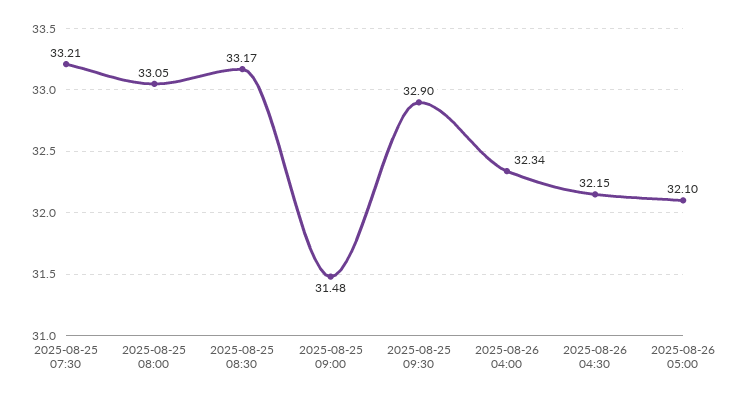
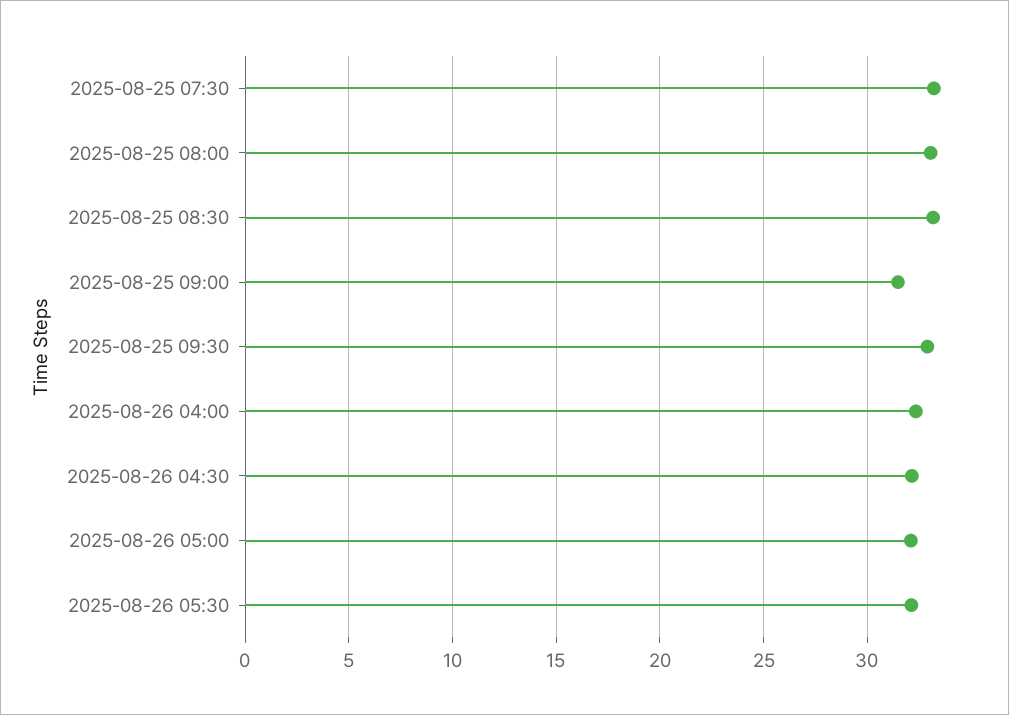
2025-08-26 05:30: none -> 32

